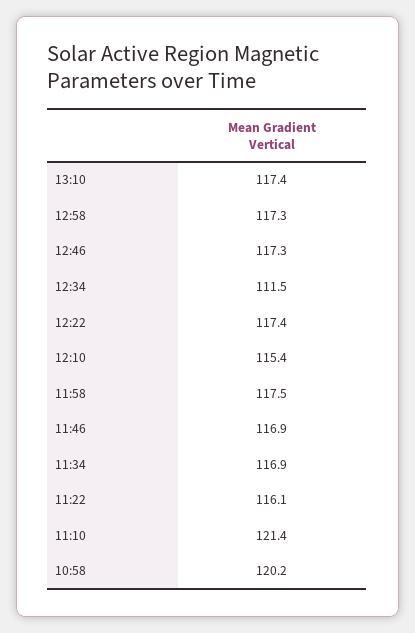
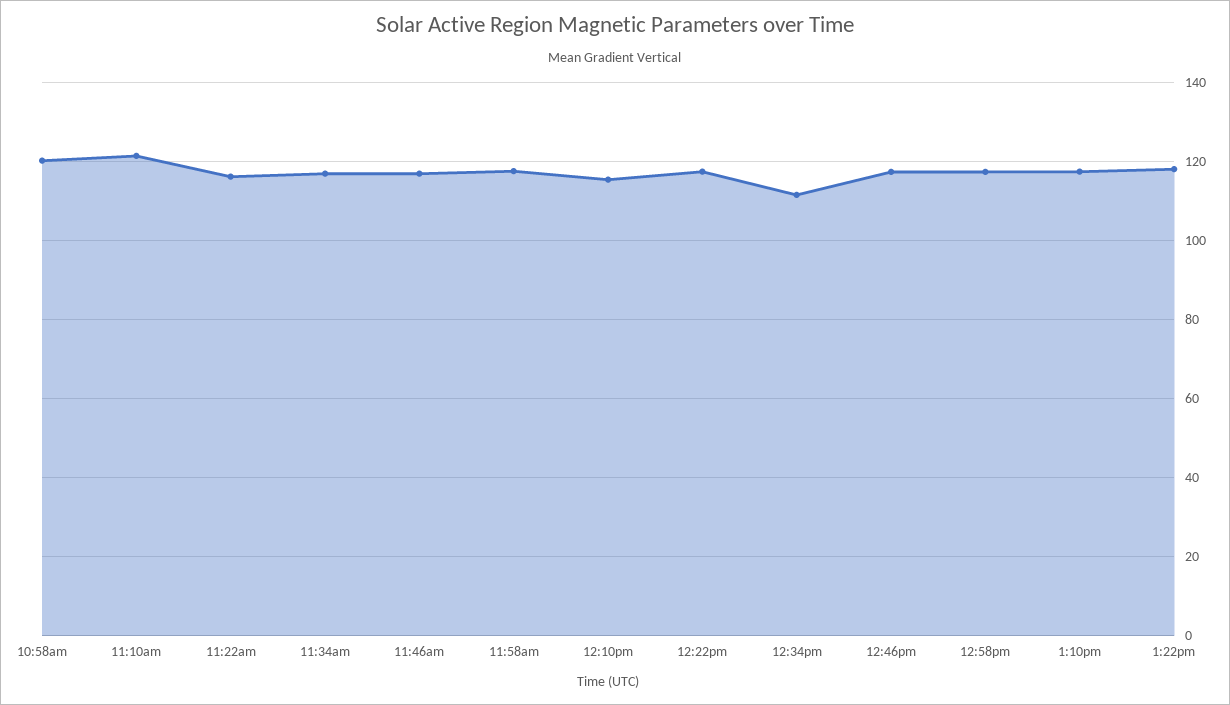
1:22pm: none -> 118

